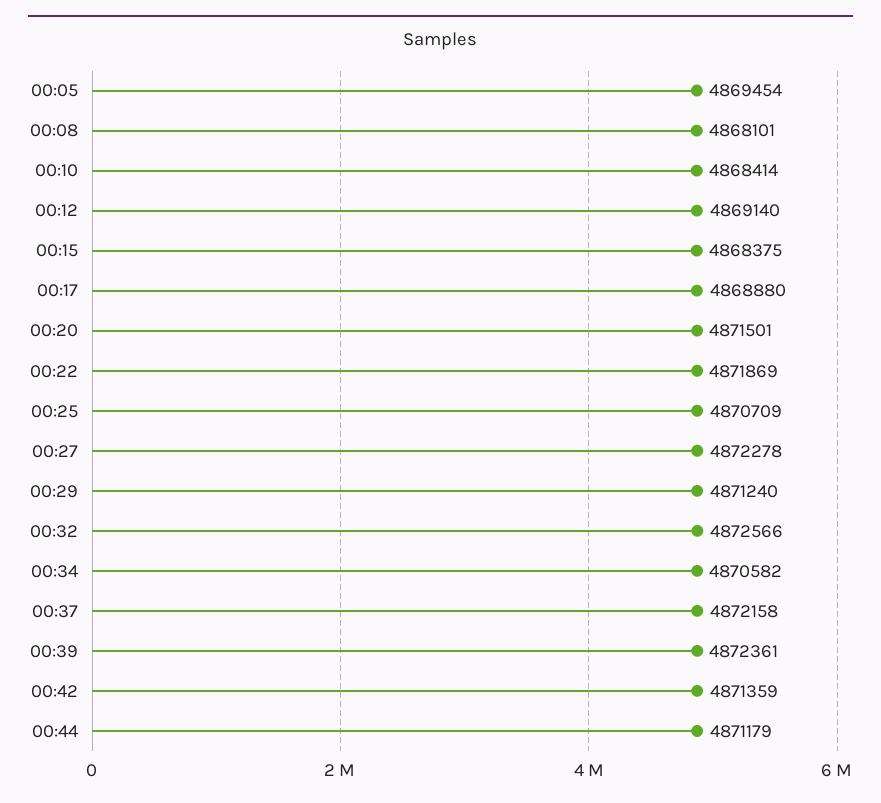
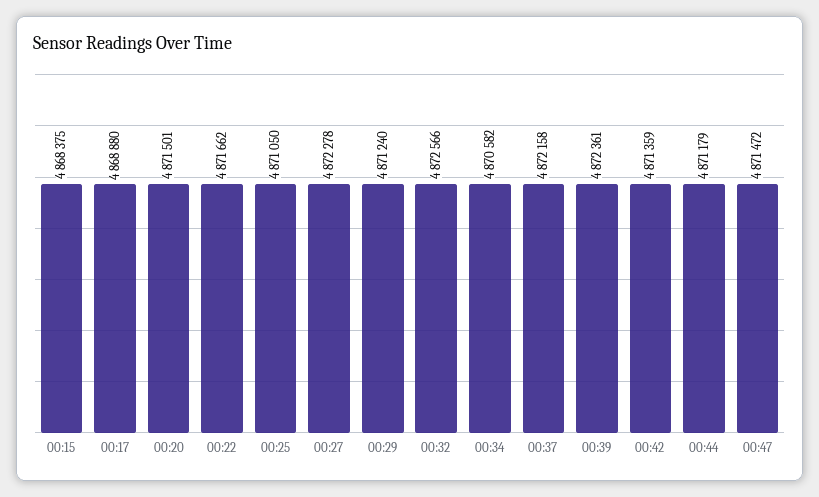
00:05: 4869454 -> none
00:08: 4868101 -> none
00:10: 4868414 -> none
00:12: 4869140 -> none
00:22: 4871869 -> 4871662
00:25: 4870709 -> 4871050
00:47: none -> 4871472

